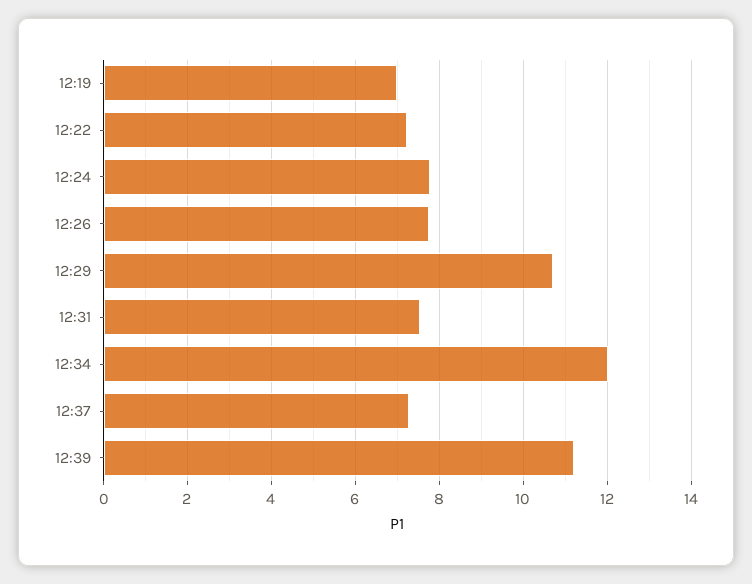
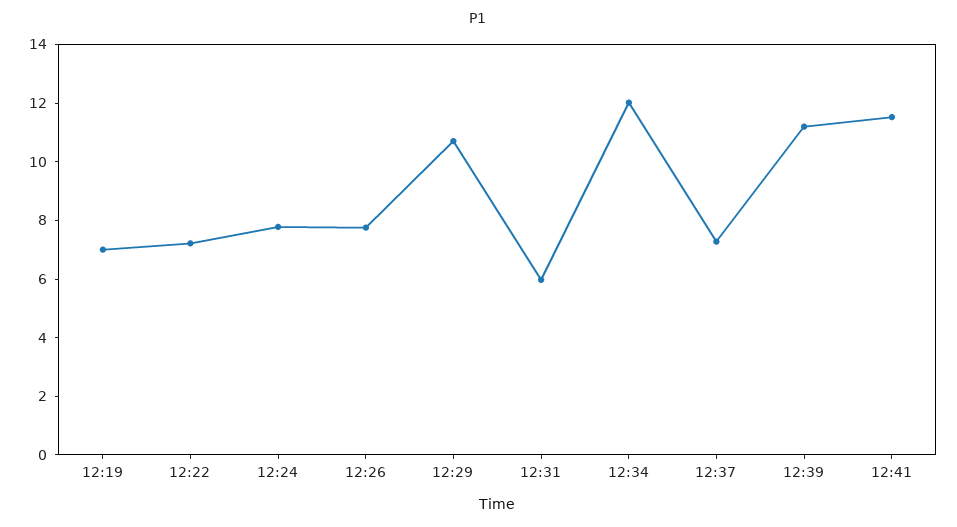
12:31: 7.6 -> 6
12:41: none -> 11.5

